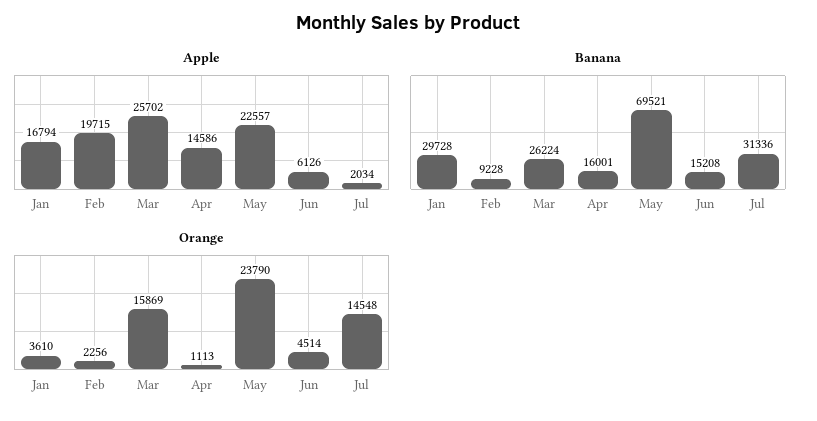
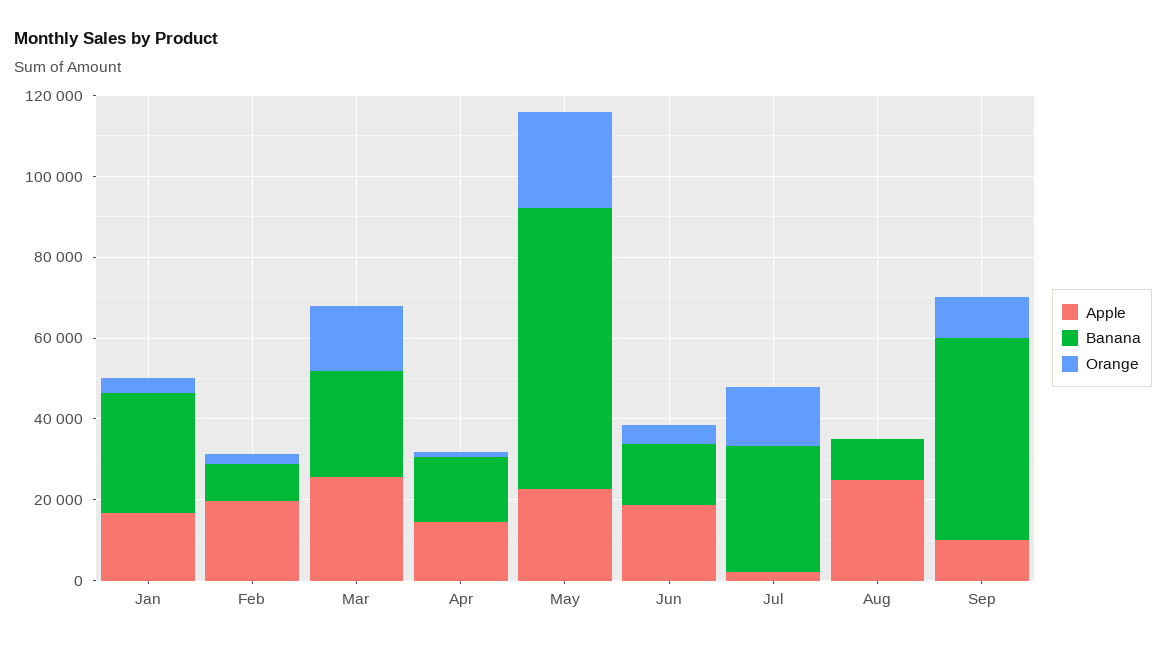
Apple, Jun: 6126 -> 20000
Apple, Aug: none -> 25000
Banana, Aug: none -> 10000
Orange, Aug: none -> 0
Apple, Sep: none -> 10000
Banana, Sep: none -> 50000
Orange, Sep: none -> 10000

